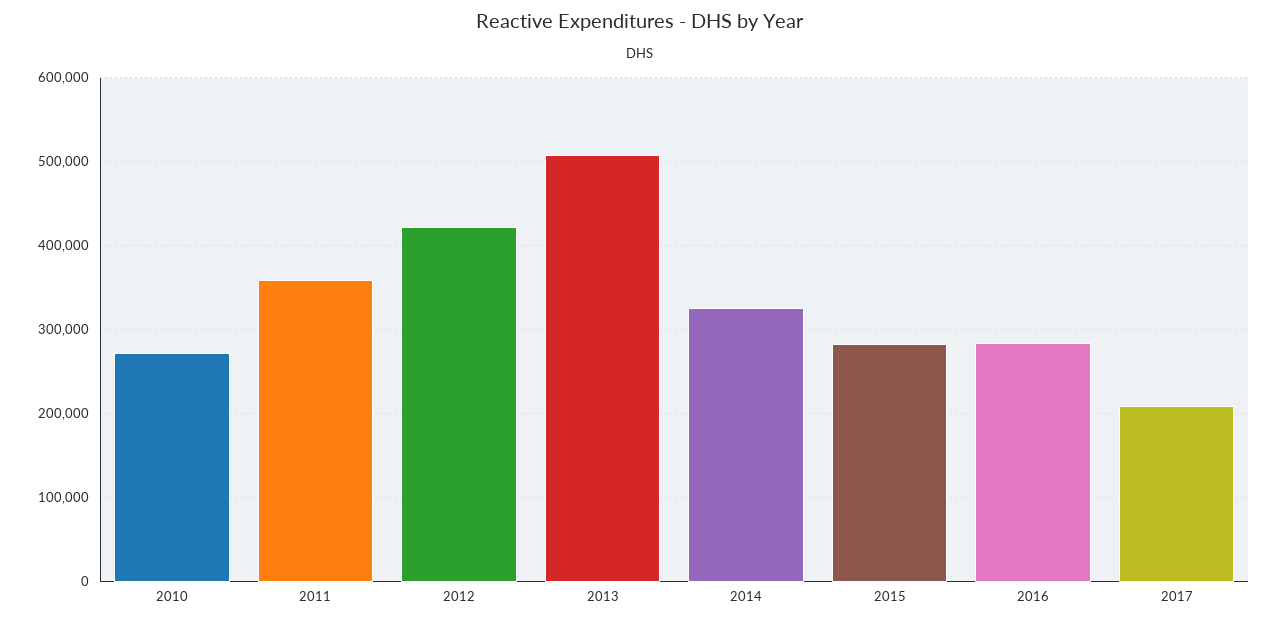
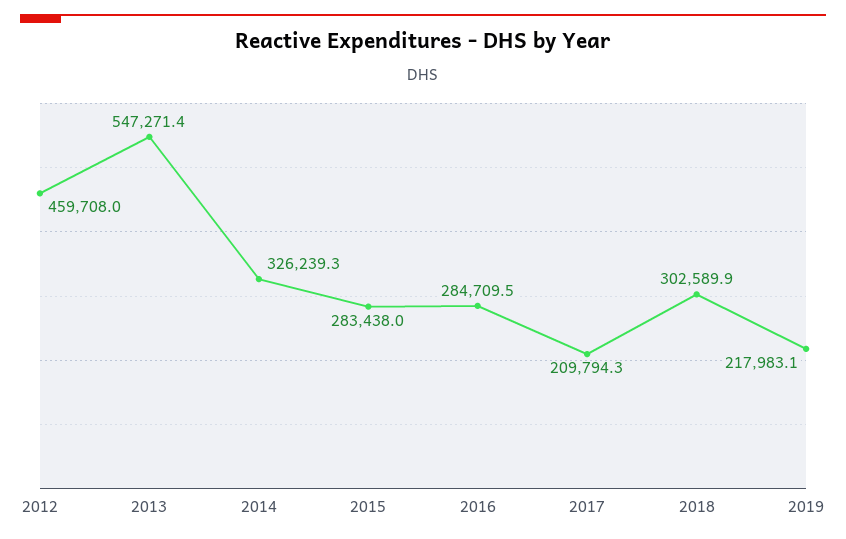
2010: 270000 -> none
2011: 360000 -> none
2012: 420000 -> 459708
2013: 510000 -> 547271.4
2018: none -> 302589.9
2019: none -> 217983.1

